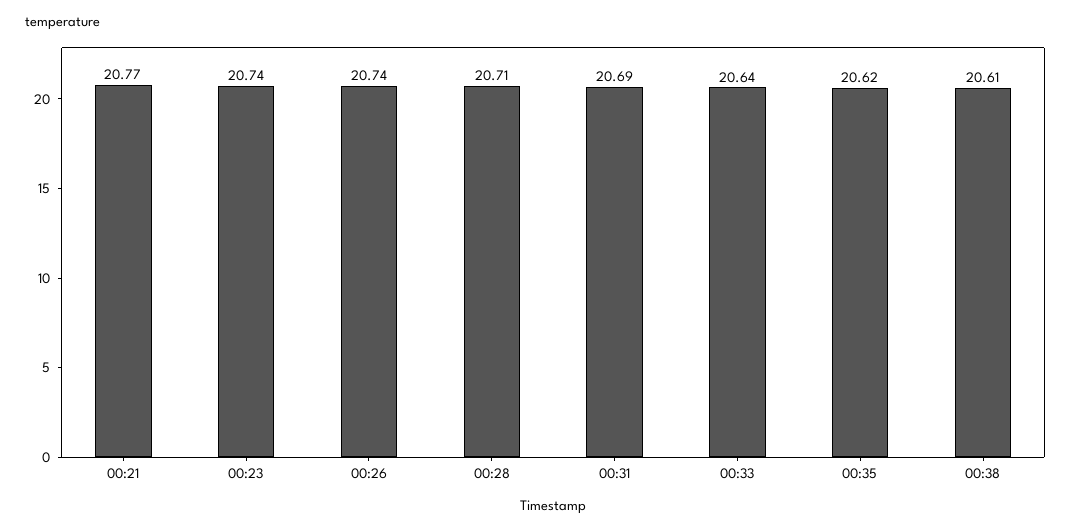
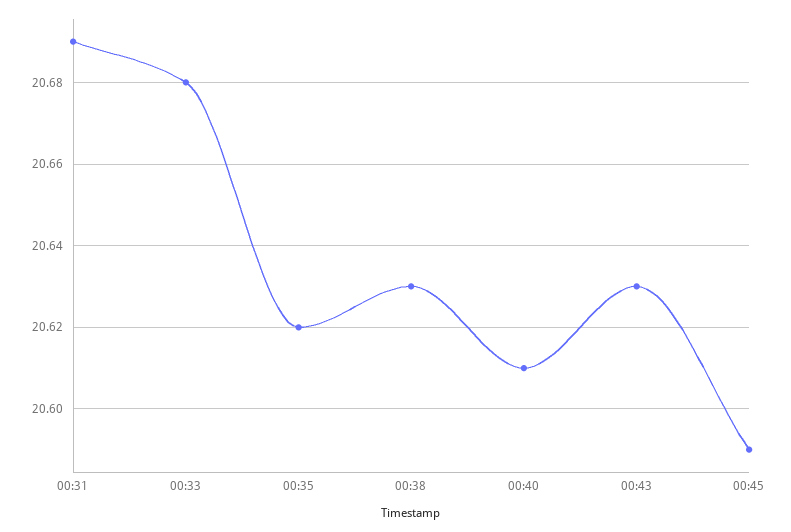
00:21: 20.77 -> none
00:23: 20.74 -> none
00:26: 20.74 -> none
00:28: 20.71 -> none
00:33: 20.64 -> 20.68
00:38: 20.61 -> 20.63
00:40: none -> 20.61
00:43: none -> 20.63
00:45: none -> 20.59

